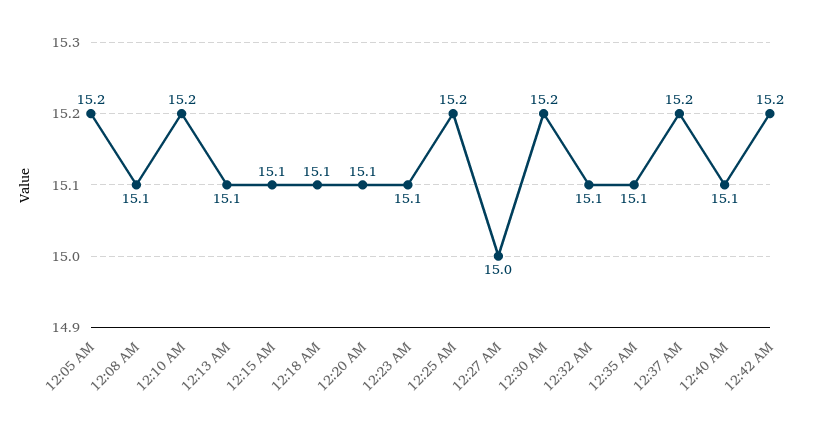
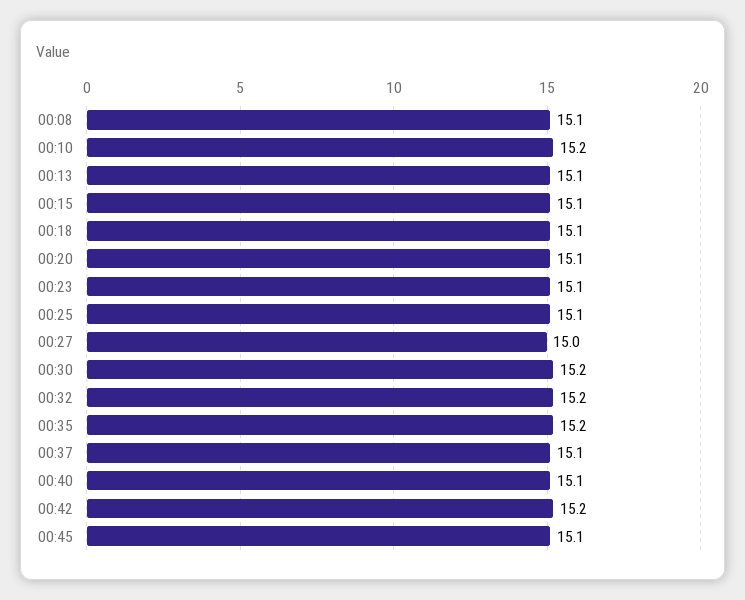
12:05 AM: 15.2 -> none
12:25 AM: 15.2 -> 15.1
12:32 AM: 15.1 -> 15.2
12:35 AM: 15.1 -> 15.2
12:37 AM: 15.2 -> 15.1
00:45: none -> 15.1

